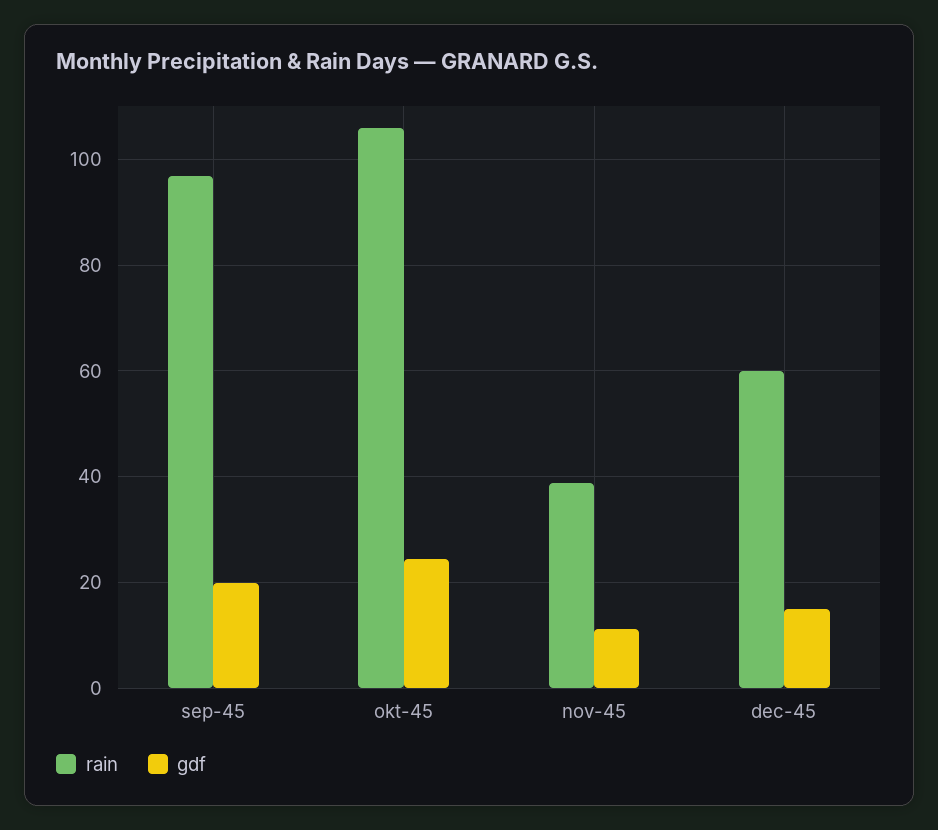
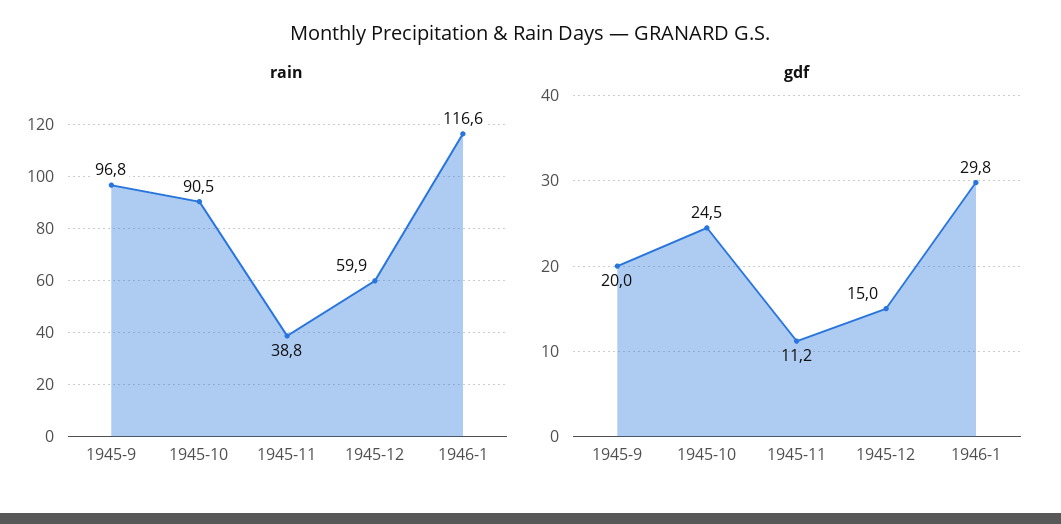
rain, okt-45: 106 -> 90.5
rain, 1946-1: none -> 116.6
gdf, 1946-1: none -> 29.8

